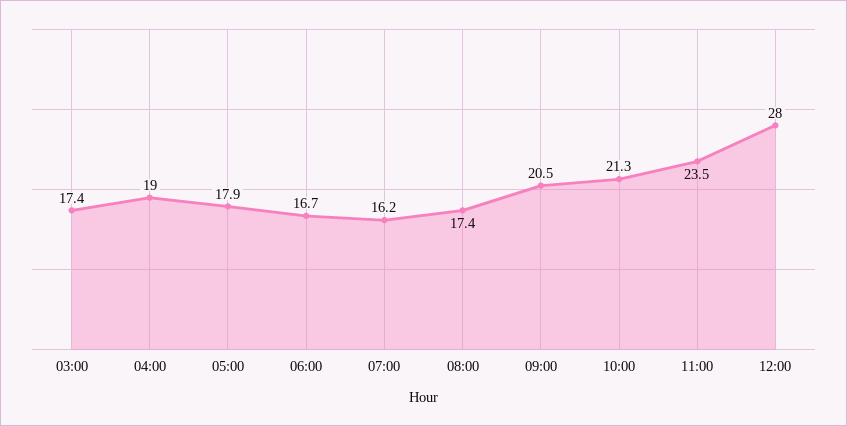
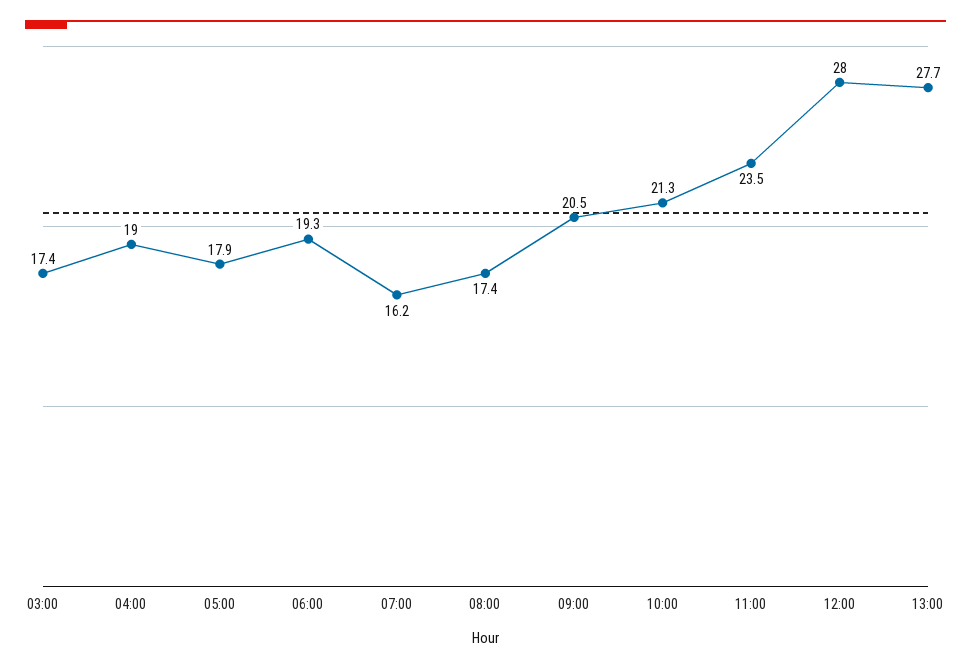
06:00: 16.7 -> 19.3
13:00: none -> 27.7

